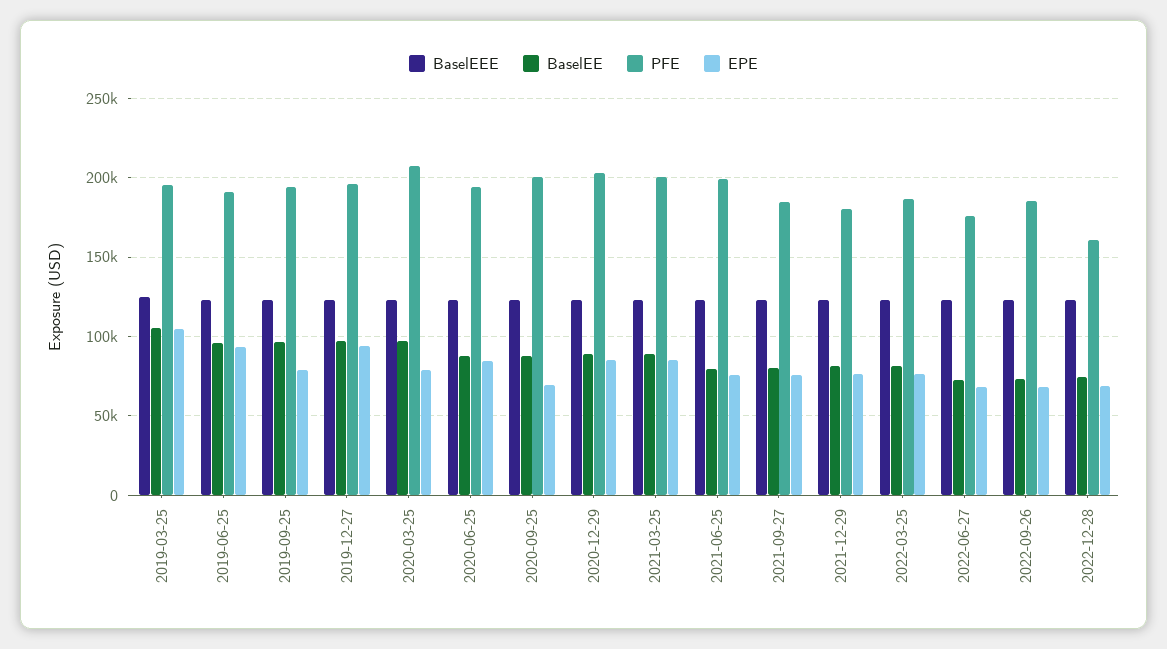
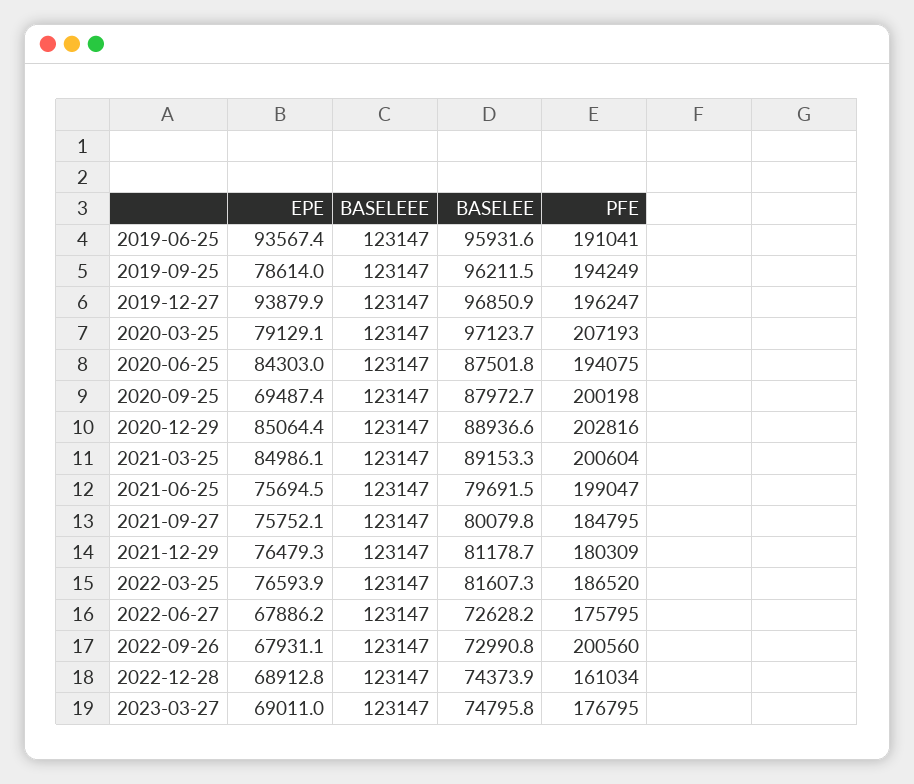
BaselEEE, 2019-03-25: 125000 -> none
BaselEE, 2019-03-25: 105000 -> none
PFE, 2019-03-25: 195000 -> none
EPE, 2019-03-25: 105000 -> none
PFE, 2022-09-26: 185000 -> 200560
EPE, 2023-03-27: none -> 69011
BaselEEE, 2023-03-27: none -> 123147
BaselEE, 2023-03-27: none -> 74795.8
PFE, 2023-03-27: none -> 176795

